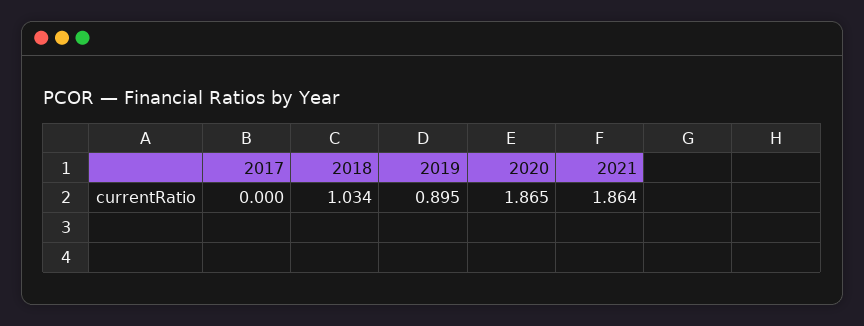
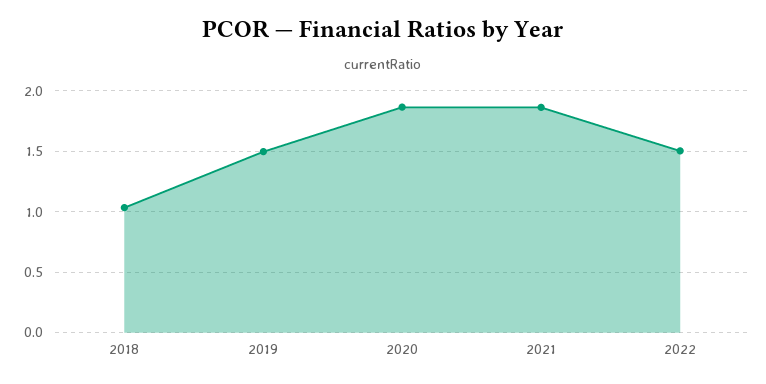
2017: 0 -> none
2019: 0.895 -> 1.5
2022: none -> 1.5

